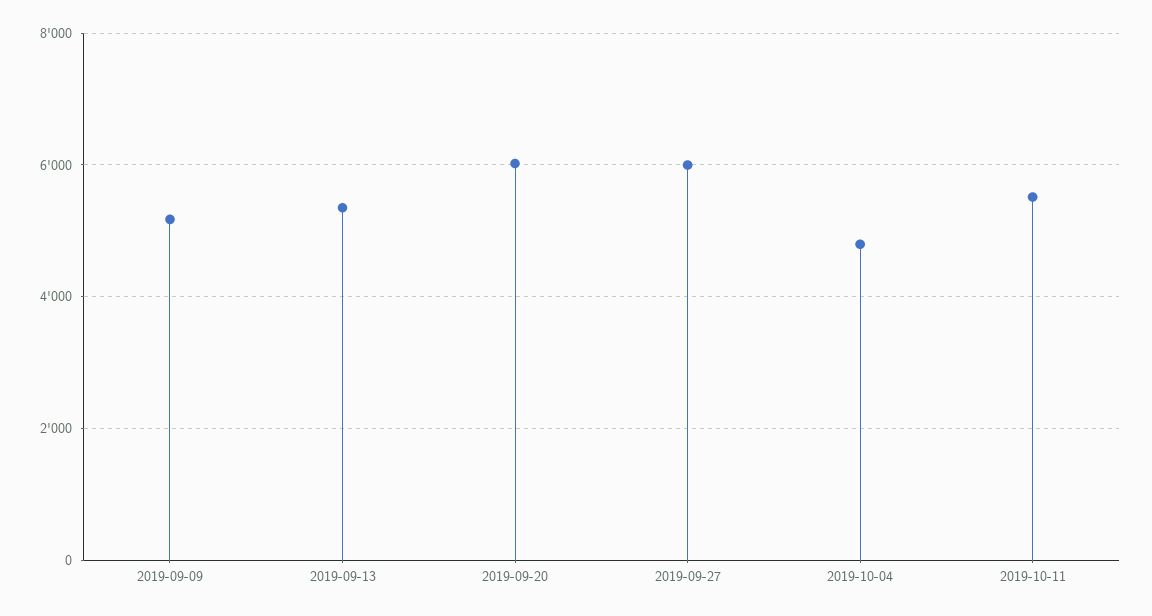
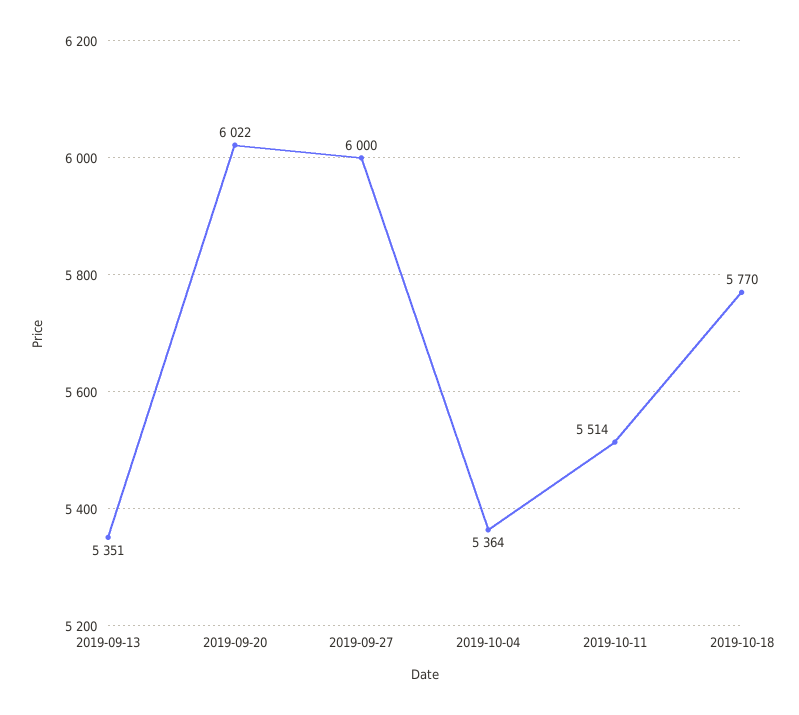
2019-09-09: 5200 -> none
2019-10-04: 4800 -> 5364
2019-10-18: none -> 5770

